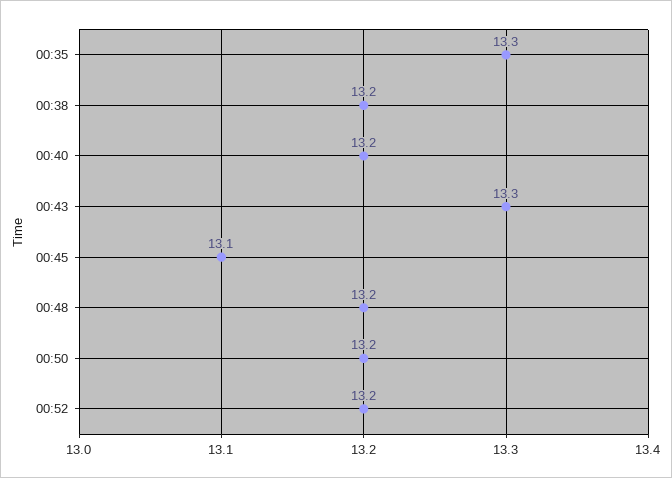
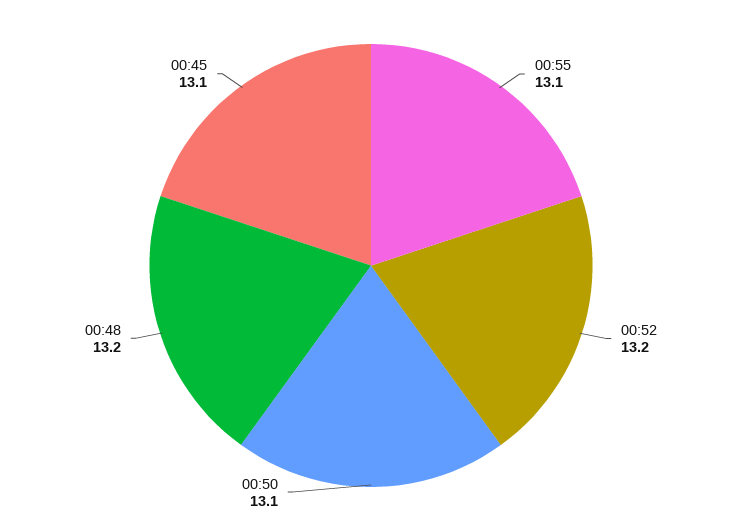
00:35: 13.3 -> none
00:38: 13.2 -> none
00:40: 13.2 -> none
00:43: 13.3 -> none
00:50: 13.2 -> 13.1
00:55: none -> 13.1

